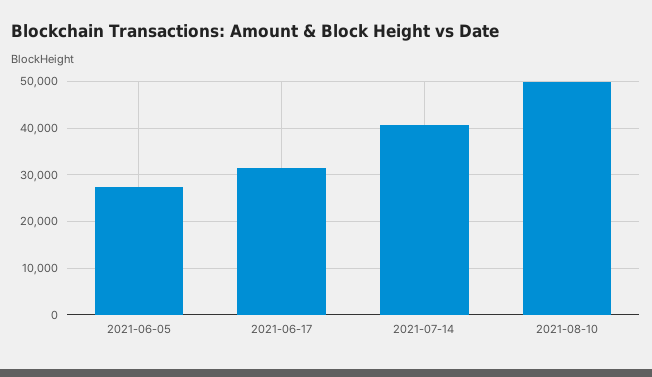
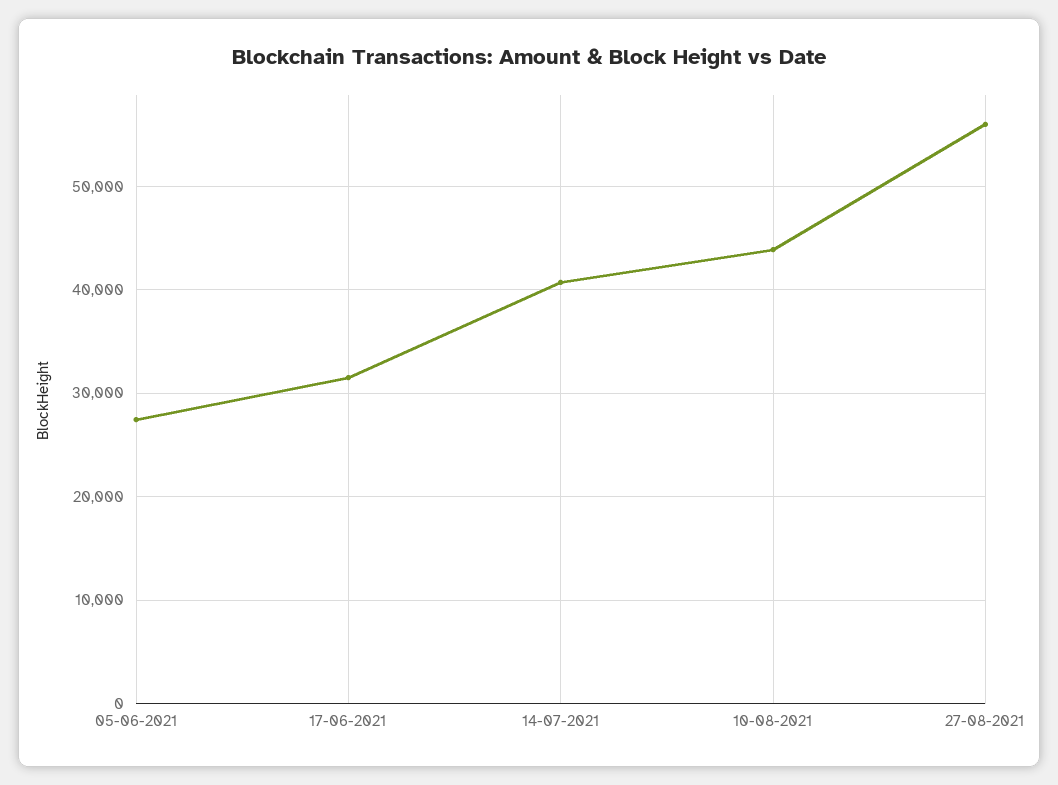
2021-08-10: 50000 -> 44000
27-08-2021: none -> 56000

